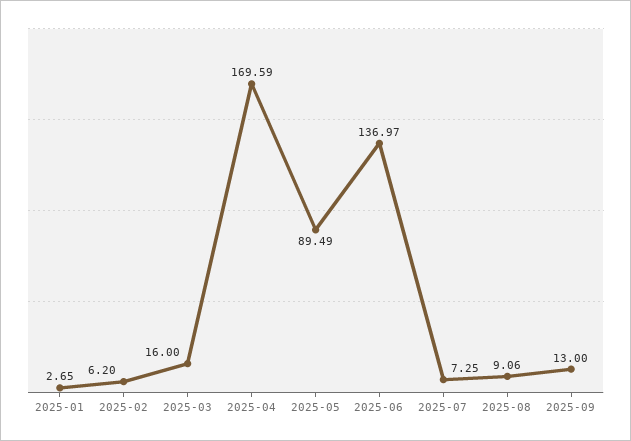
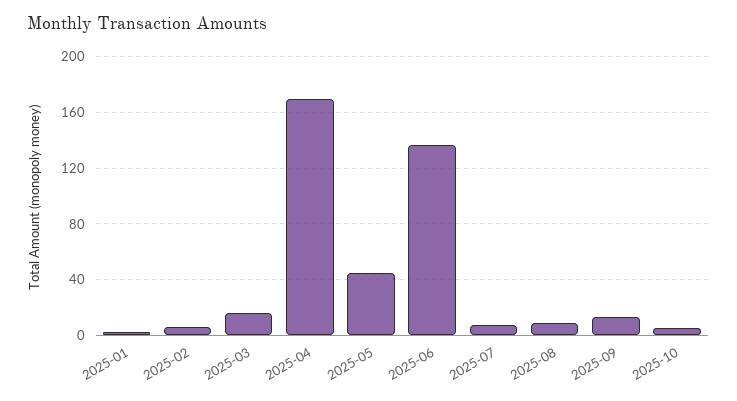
2025-05: 89.49 -> 45
2025-10: none -> 5

